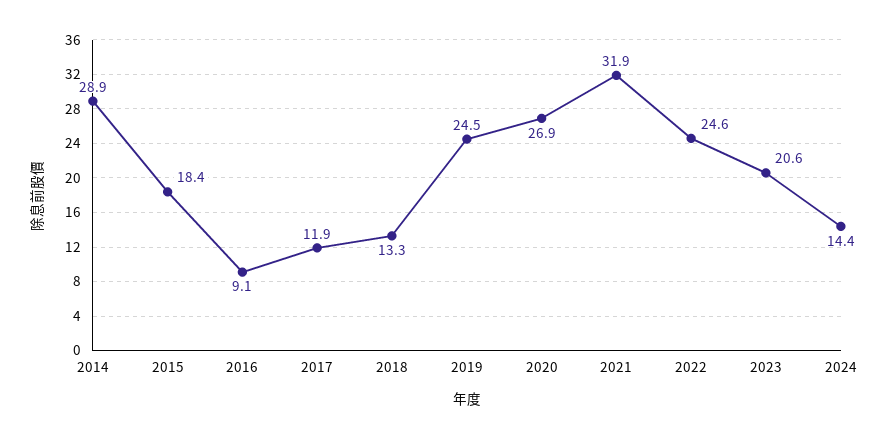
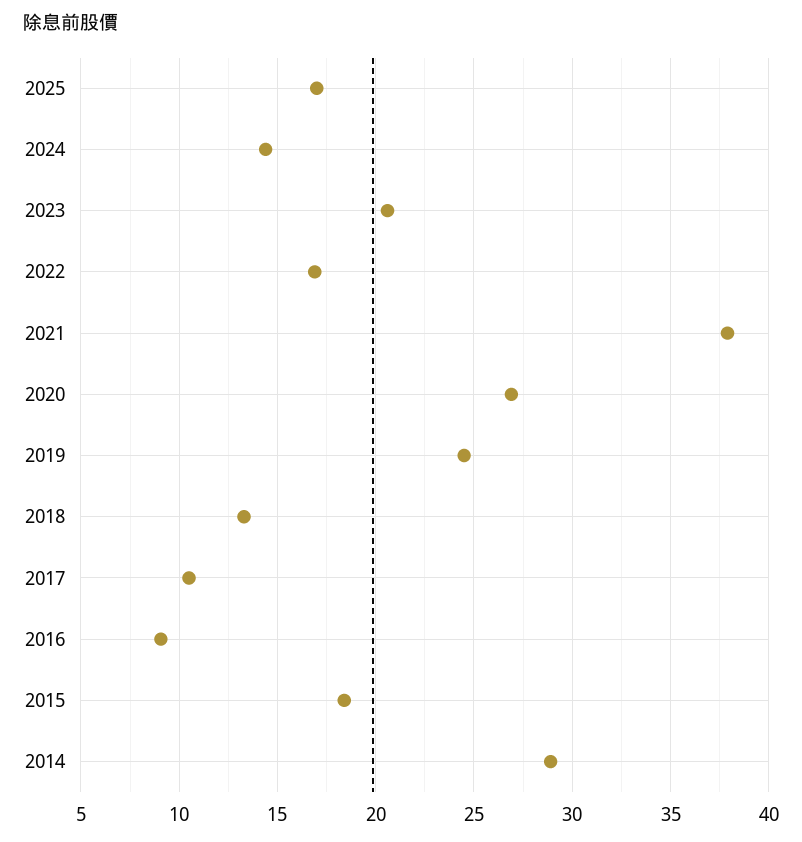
2017: 11.9 -> 10.5
2021: 31.9 -> 38
2022: 24.6 -> 17
2025: none -> 17

